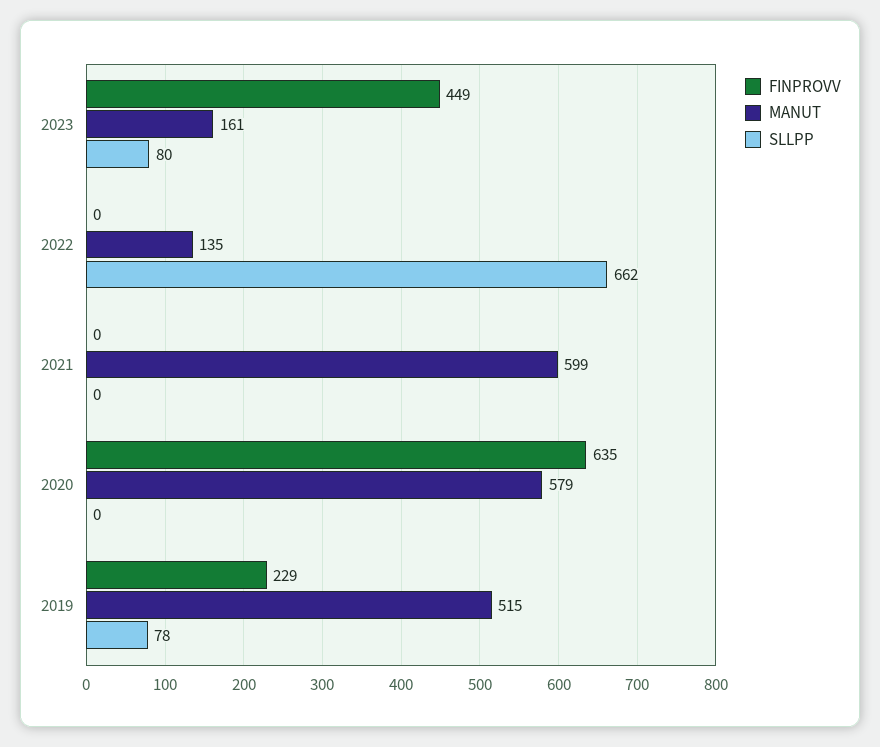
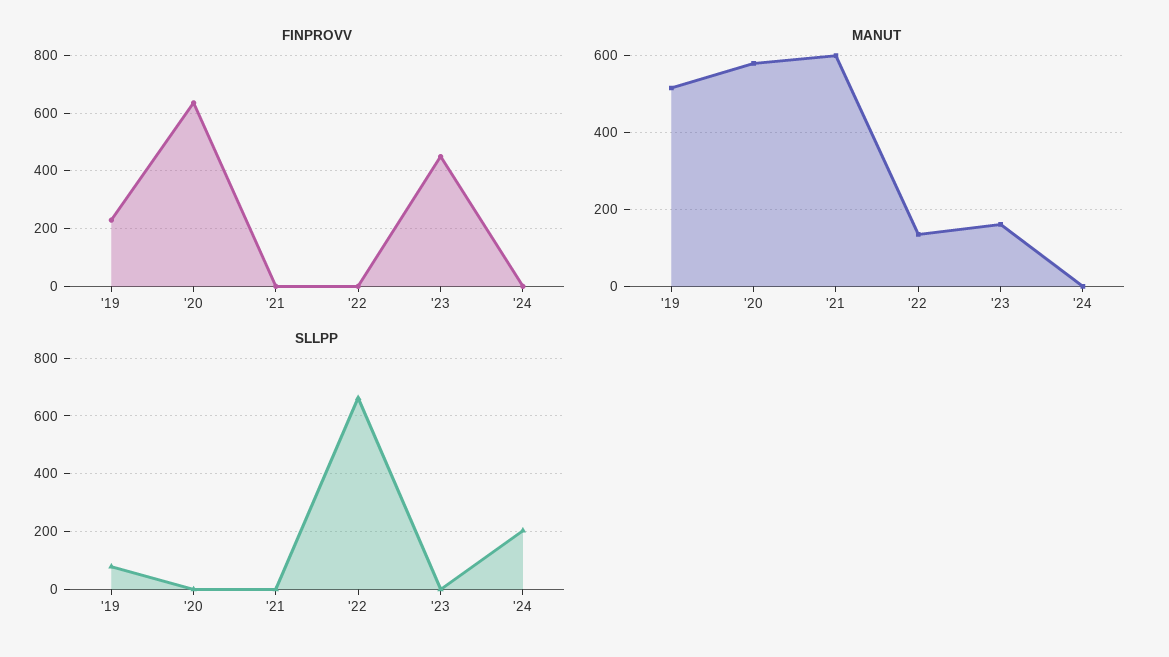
SLLPP, 2023: 80 -> 0
FINPROVV, '24: none -> 0
MANUT, '24: none -> 0
SLLPP, '24: none -> 200

